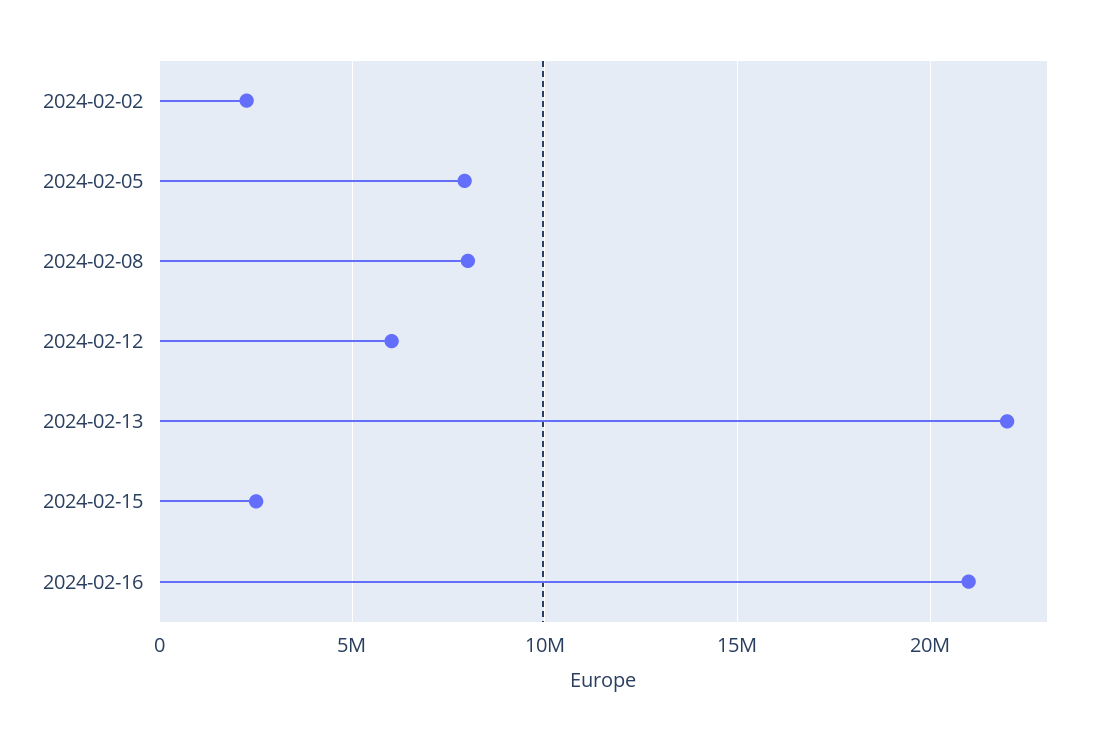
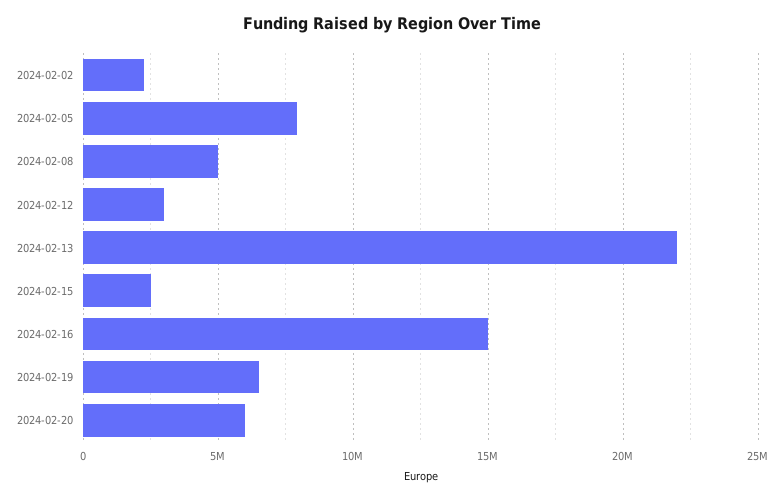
2024-02-08: 8000000 -> 5000000
2024-02-12: 6000000 -> 3000000
2024-02-16: 21000000 -> 15000000
2024-02-19: none -> 6500000
2024-02-20: none -> 6000000

